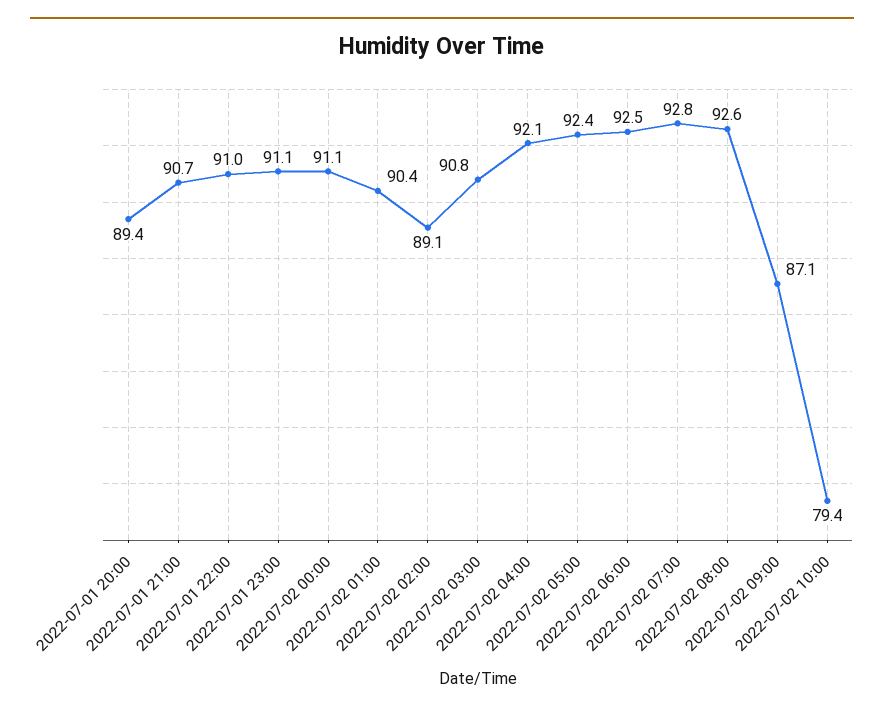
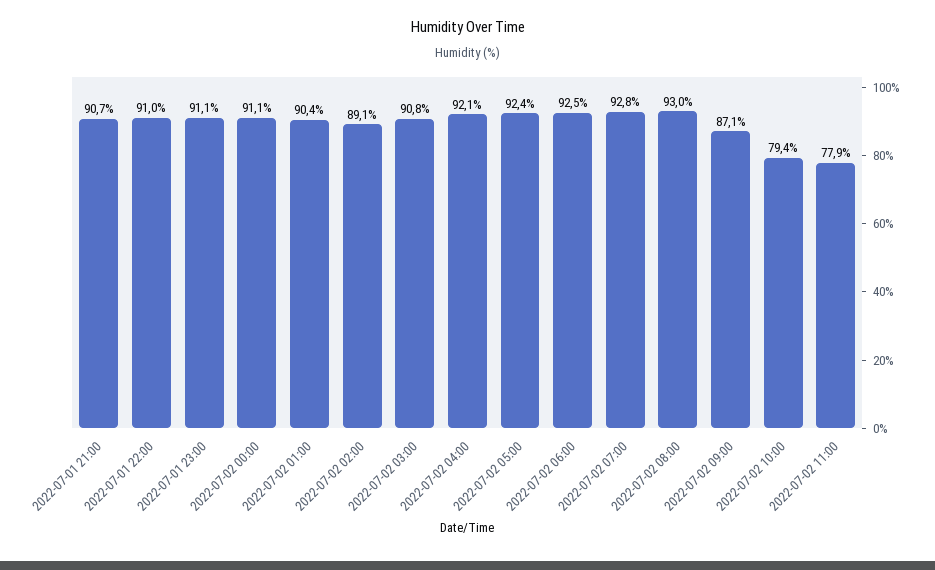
2022-07-01 20:00: 89.4 -> none
2022-07-02 08:00: 92.6 -> 93
2022-07-02 11:00: none -> 77.9

